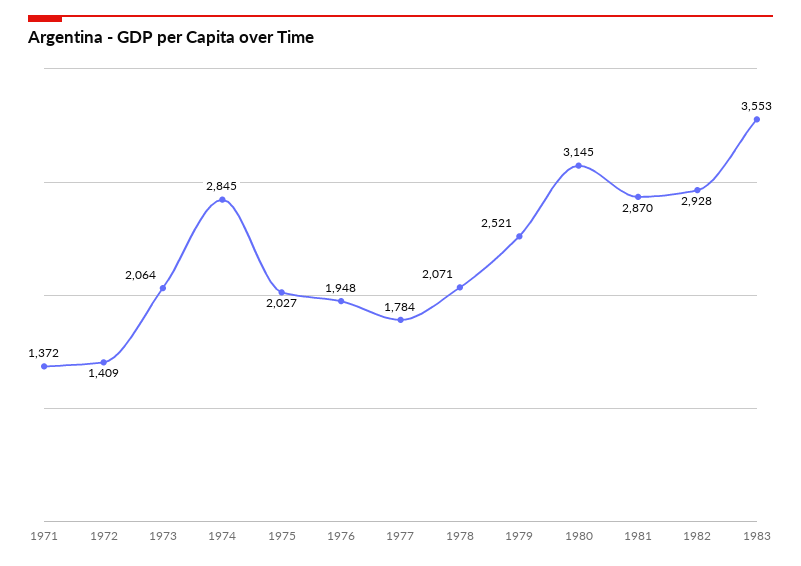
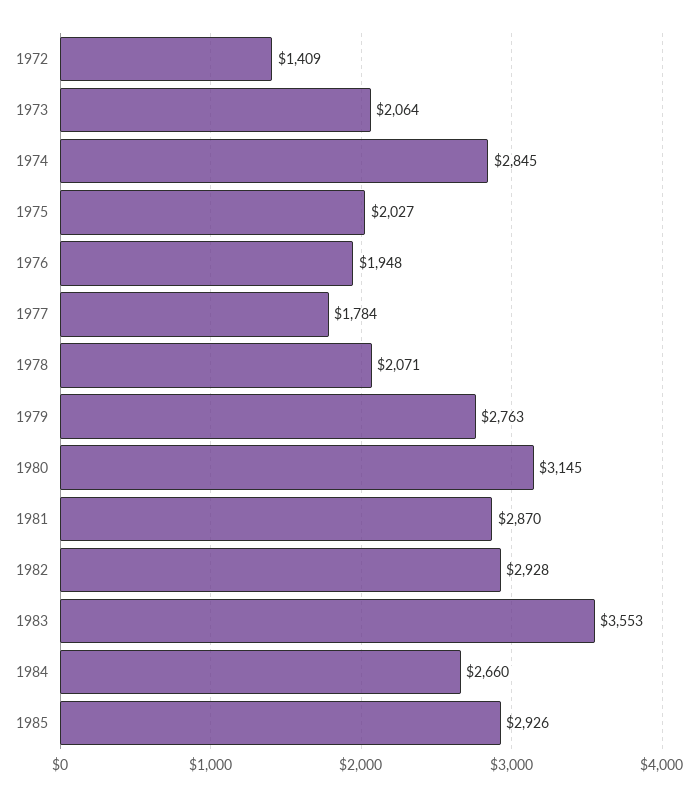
1971: 1372 -> none
1979: 2521 -> 2763
1984: none -> 2660
1985: none -> 2926

